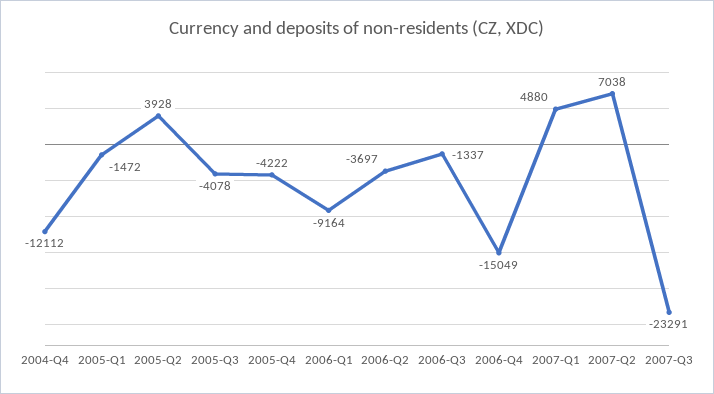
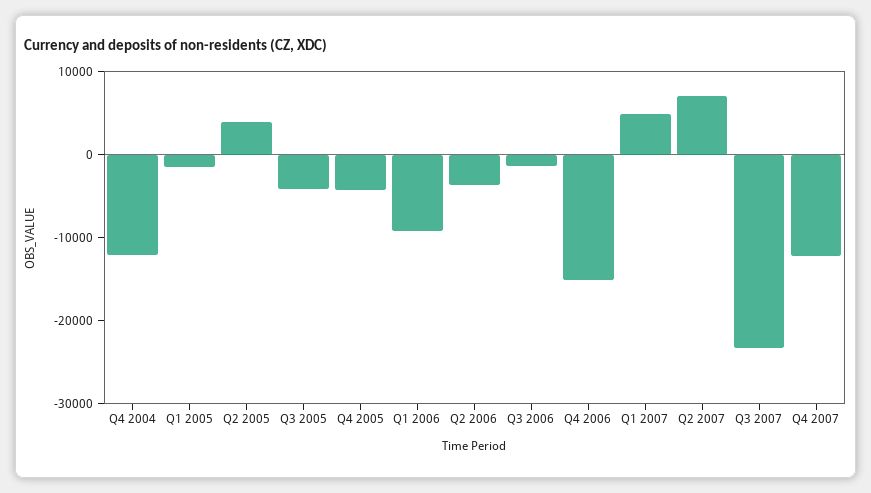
Q4 2007: none -> -12000

